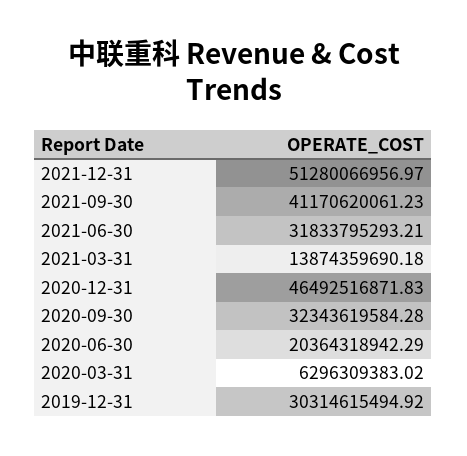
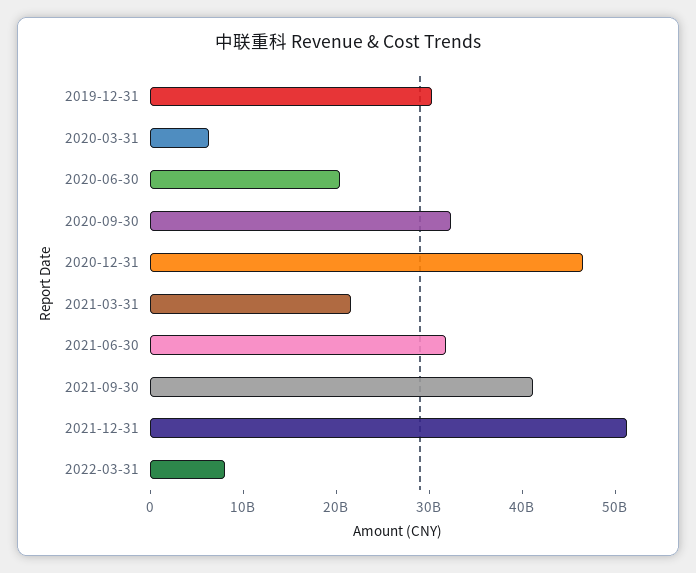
2021-03-31: 13874359690.18 -> 22000000000
2022-03-31: none -> 8000000000

